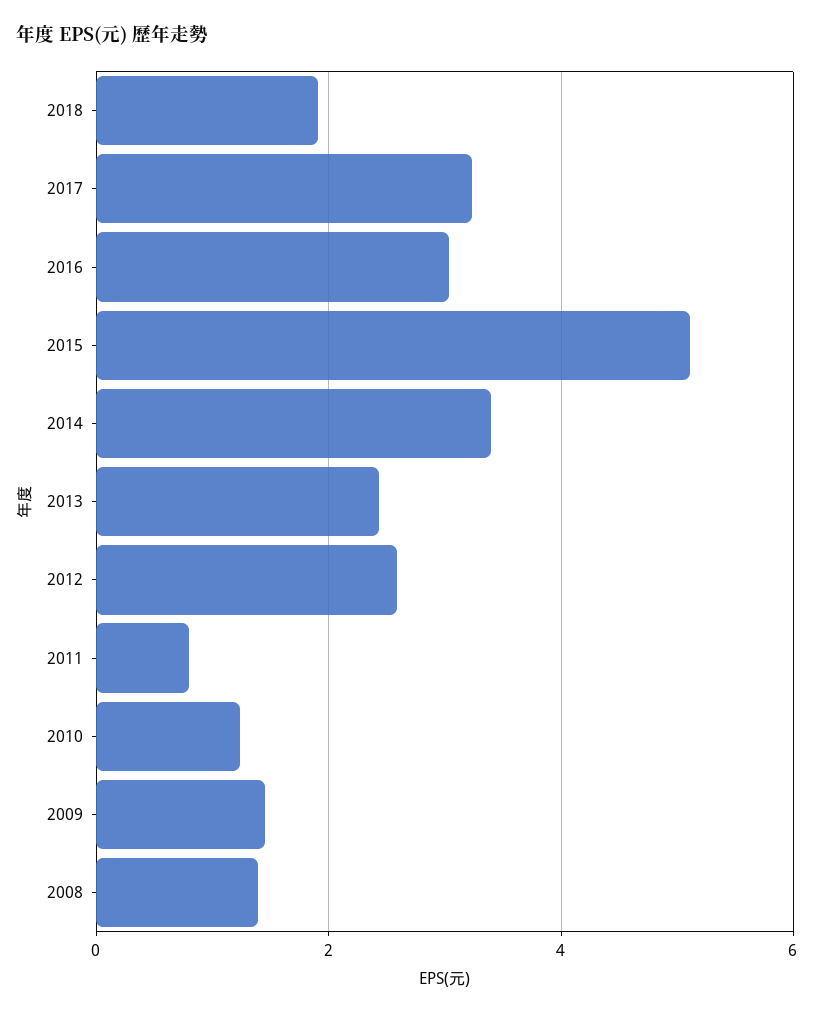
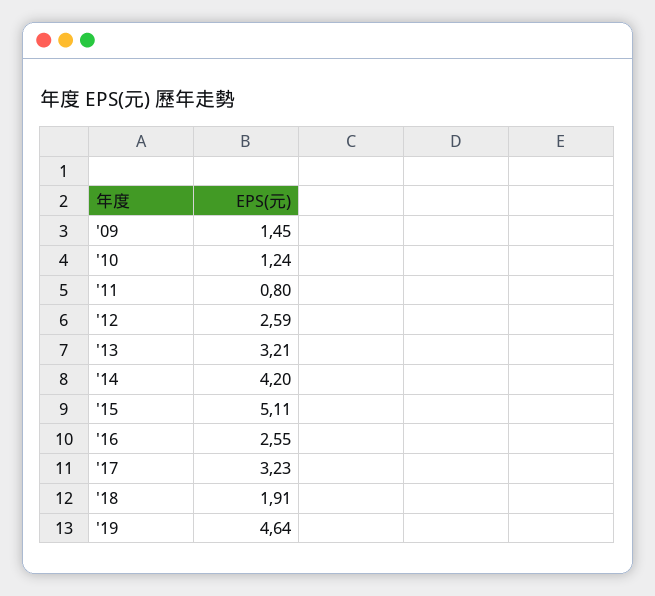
2016: 3 -> 2.55
2014: 3.4 -> 4.2
2013: 2.4 -> 3.21
2008: 1.4 -> none
'19: none -> 4.64

